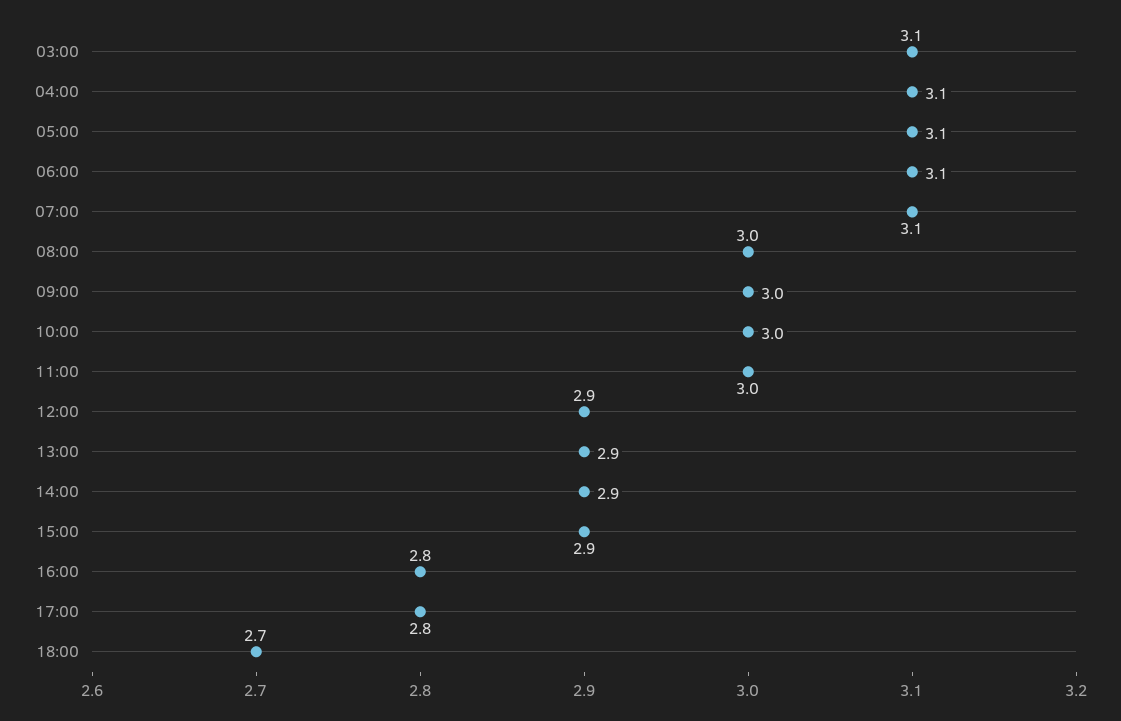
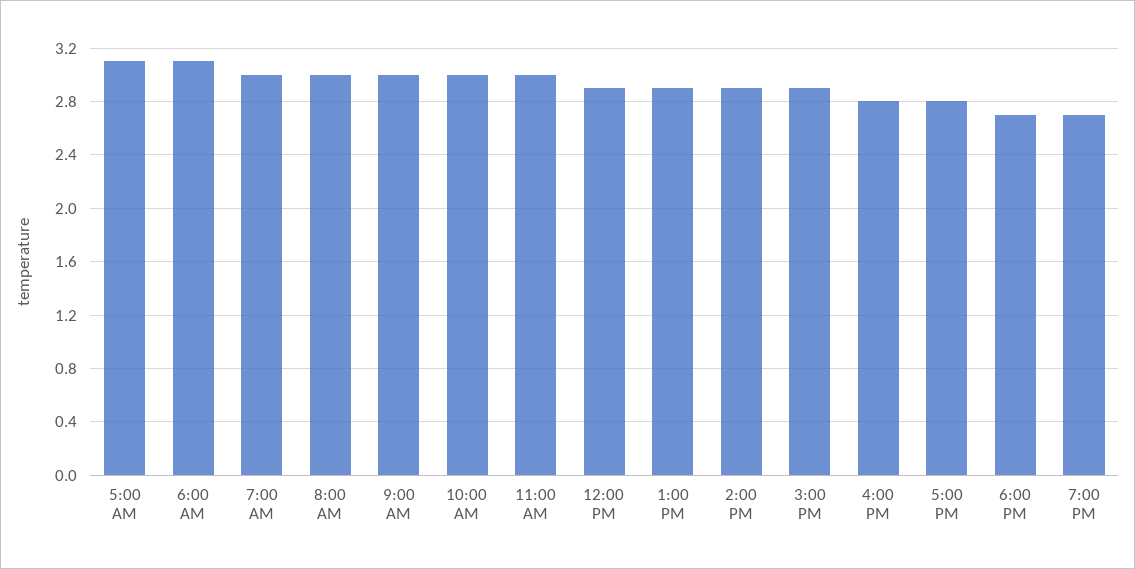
03:00: 3.1 -> none
04:00: 3.1 -> none
07:00: 3.1 -> 3
7:00 PM: none -> 2.7

